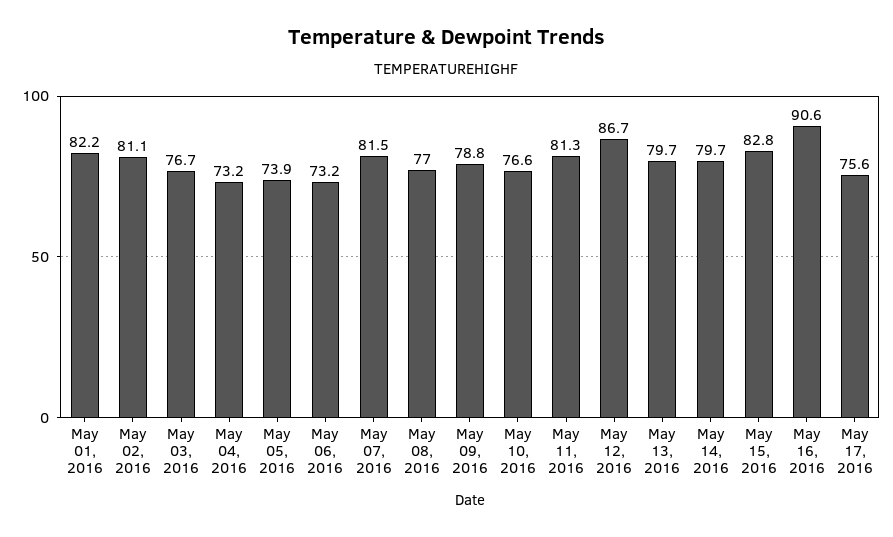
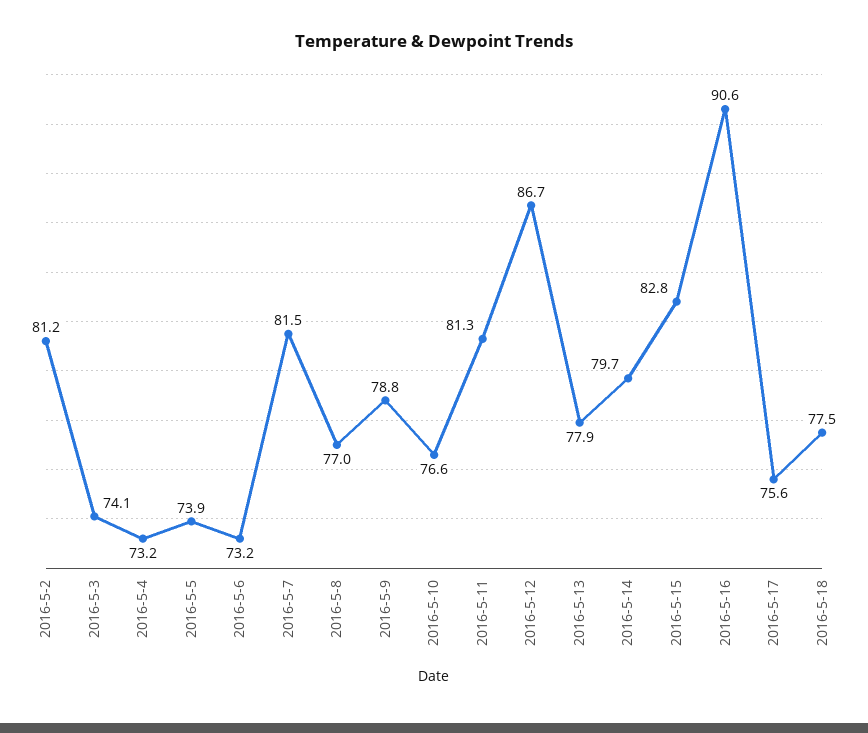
May 01, 2016: 82.2 -> none
May 02, 2016: 81.1 -> 81.2
May 03, 2016: 76.7 -> 74.1
May 13, 2016: 79.7 -> 77.9
2016-5-18: none -> 77.5

